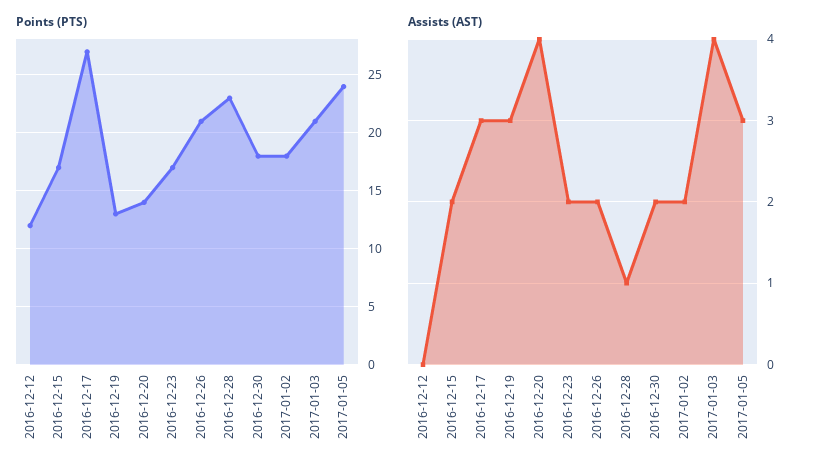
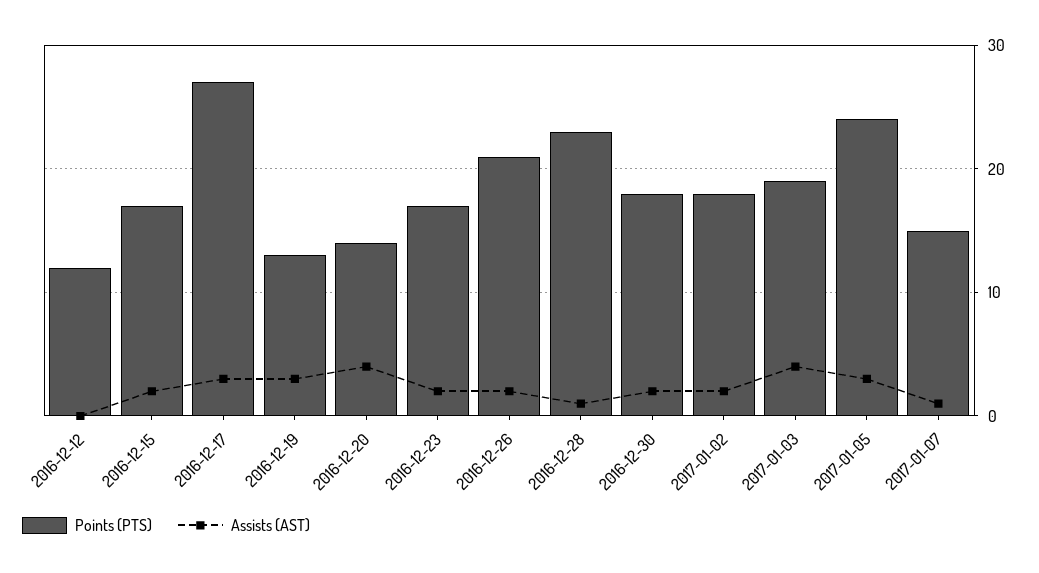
Points (PTS), 2017-01-03: 21 -> 19
Points (PTS), 2017-01-07: none -> 15
Assists (AST), 2017-01-07: none -> 1

